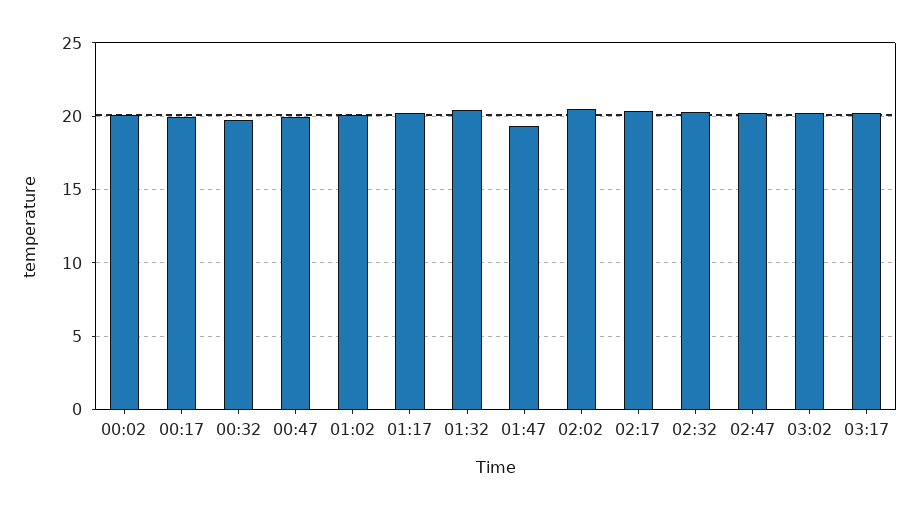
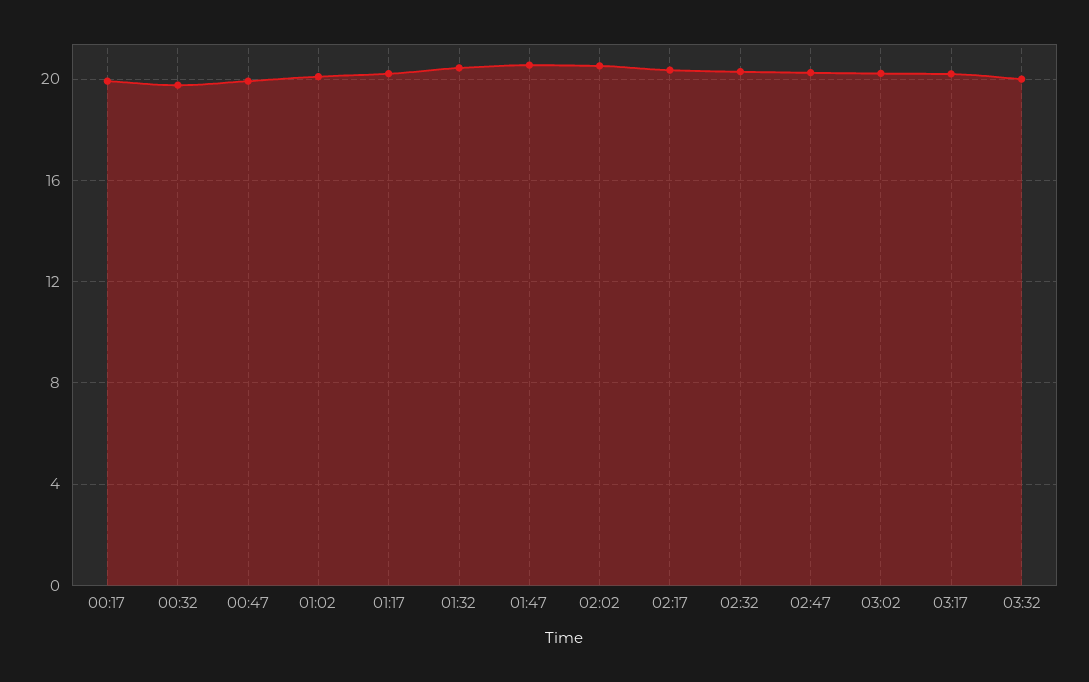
00:02: 20 -> none
01:47: 19.5 -> 20.5
03:32: none -> 20

